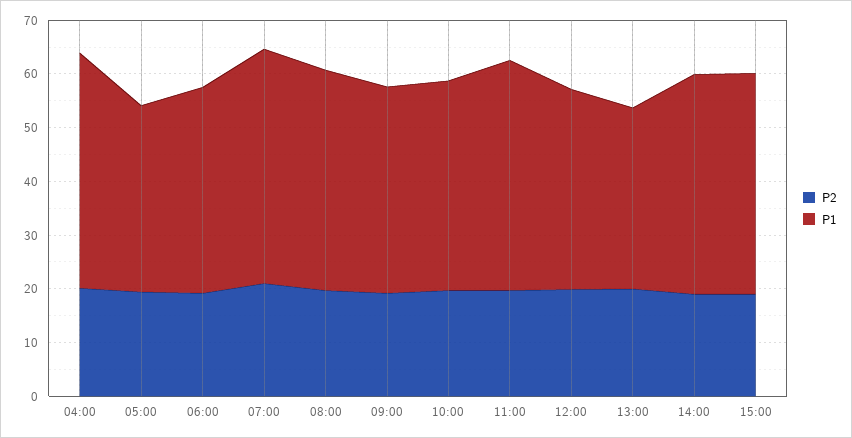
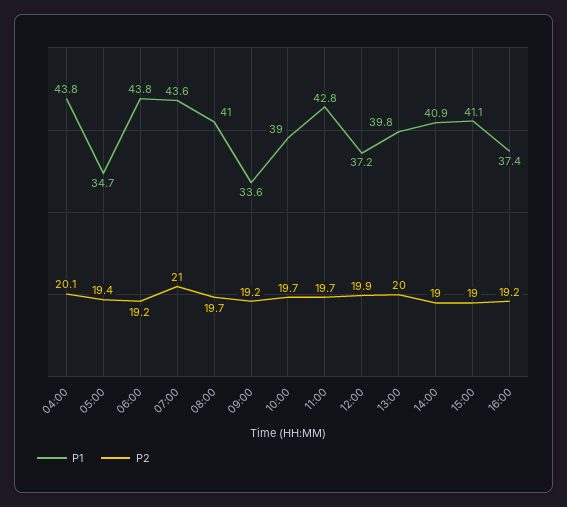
P1, 06:00: 38 -> 43.8
P1, 09:00: 38 -> 33.6
P1, 13:00: 34 -> 39.8
P1, 16:00: none -> 37.4
P2, 16:00: none -> 19.2

